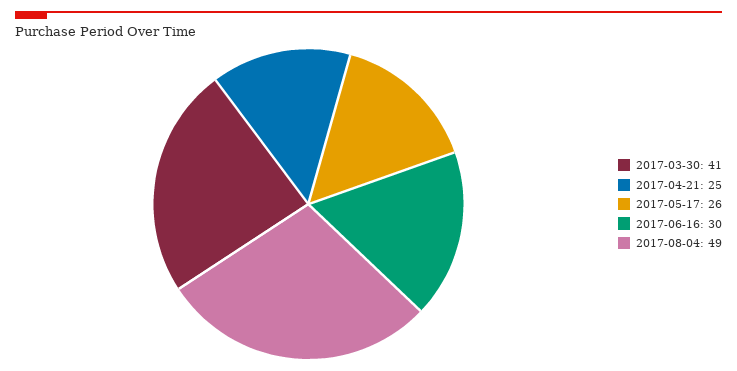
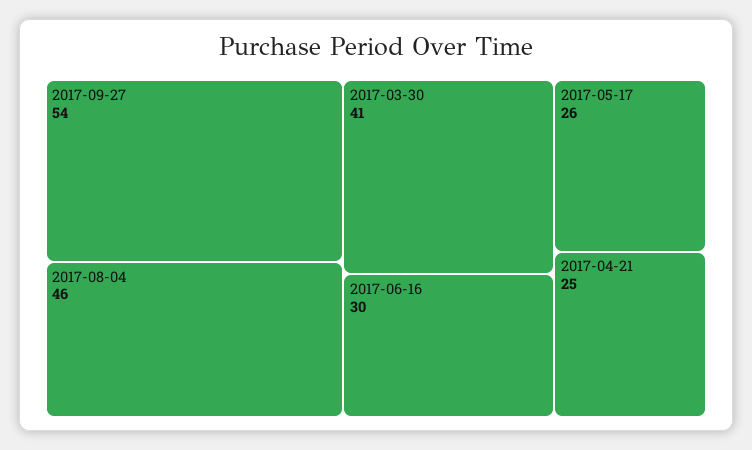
2017-08-04: 49 -> 46
2017-09-27: none -> 54

